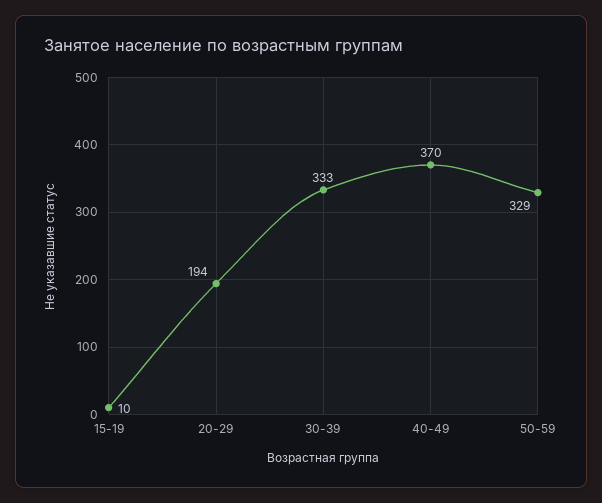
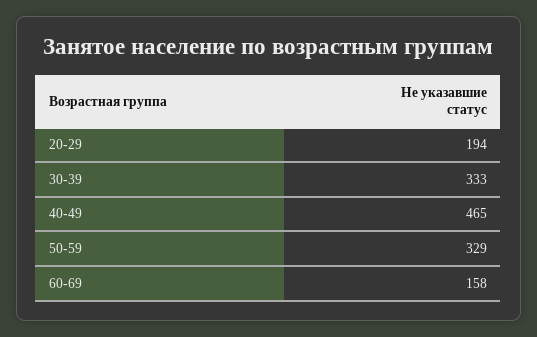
15-19: 10 -> none
40-49: 370 -> 465
60-69: none -> 158

